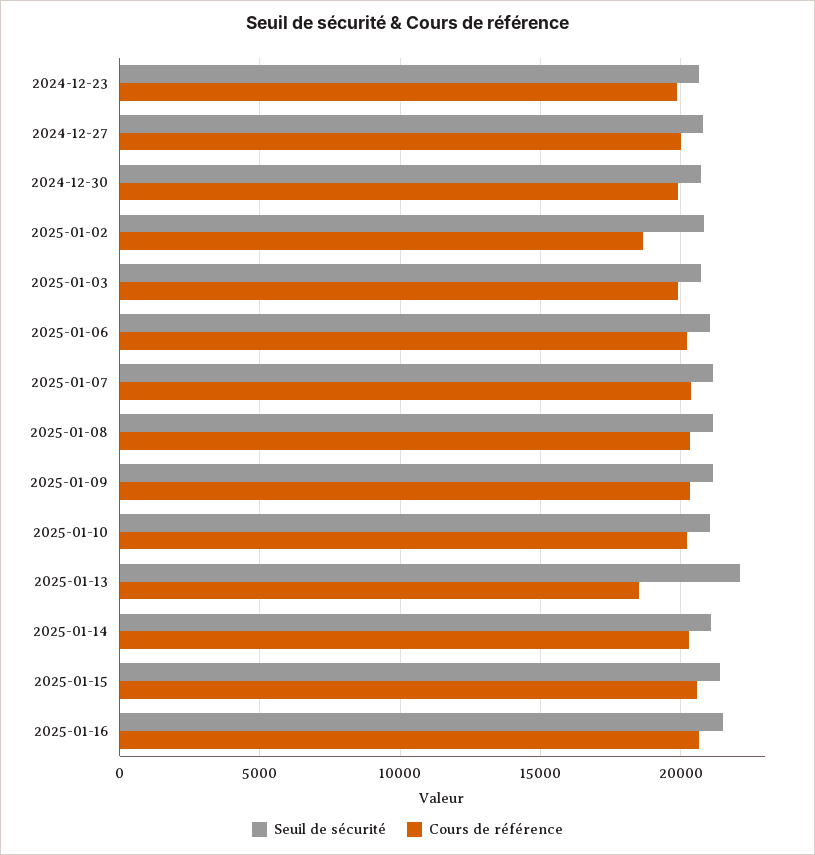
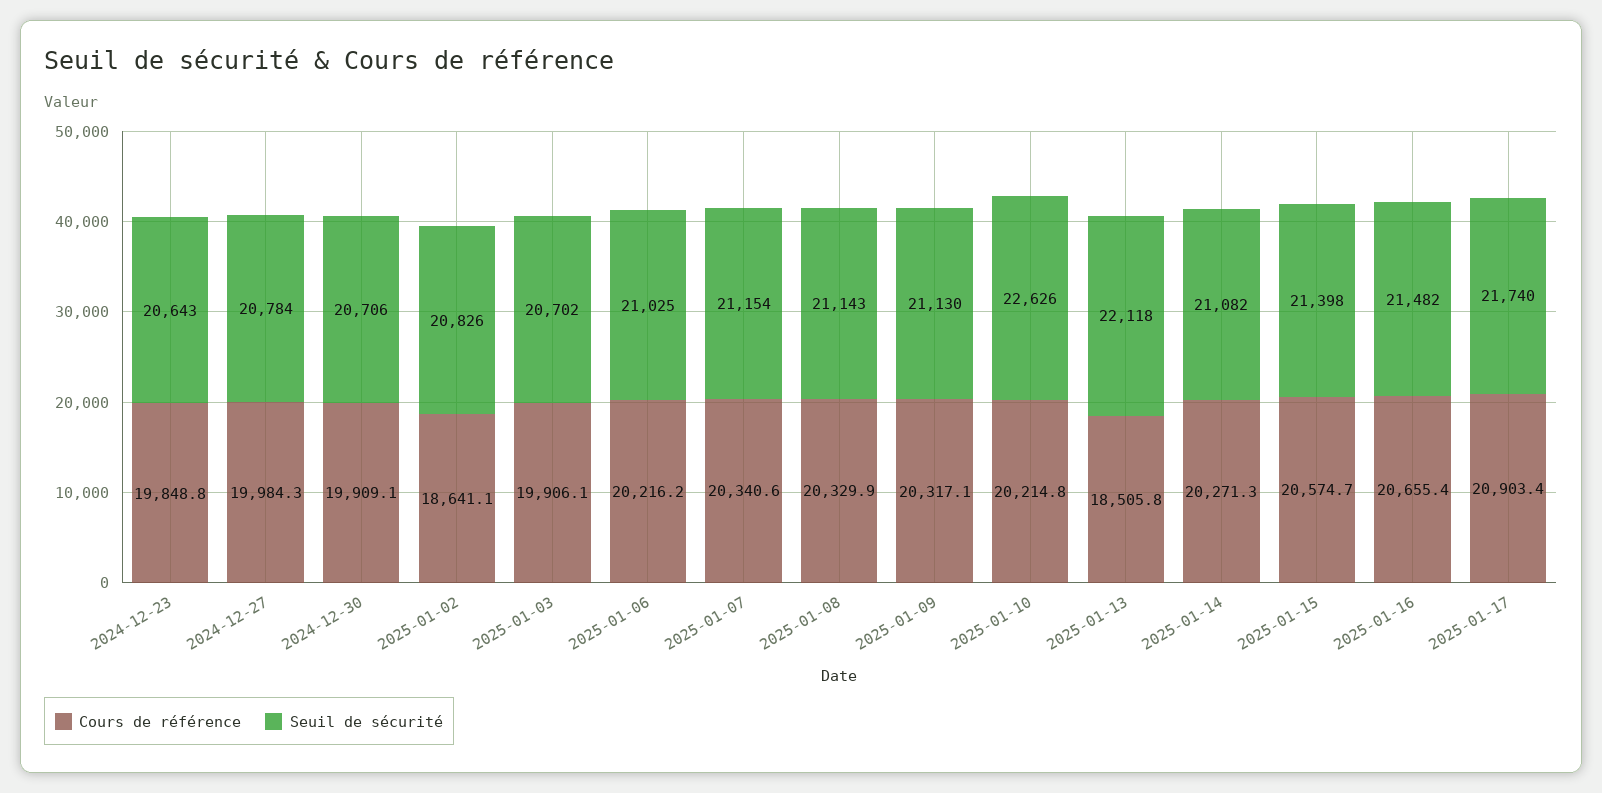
Seuil de sécurité, 2025-01-10: 21000 -> 22626
Cours de référence, 2025-01-17: none -> 20903.4
Seuil de sécurité, 2025-01-17: none -> 21740

